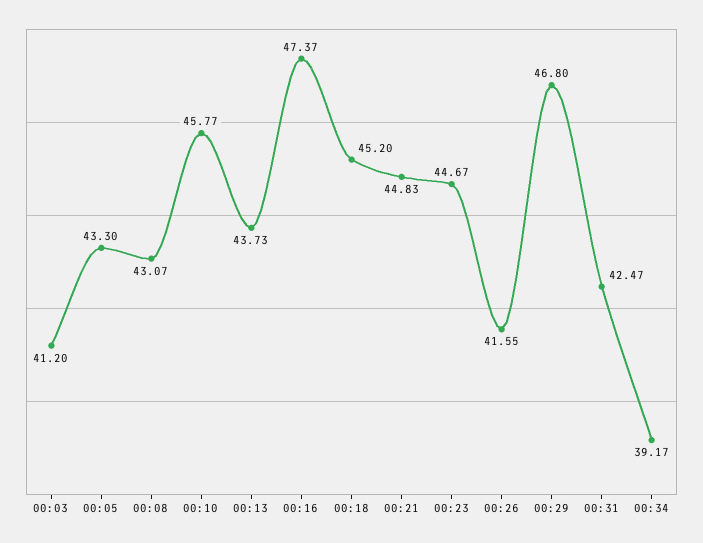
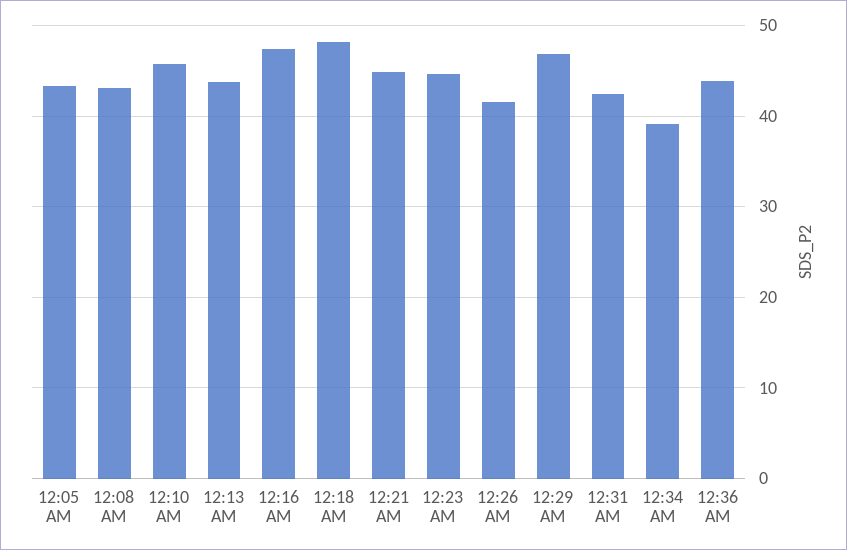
00:03: 41.2 -> none
00:18: 45.2 -> 48
12:36 AM: none -> 44

